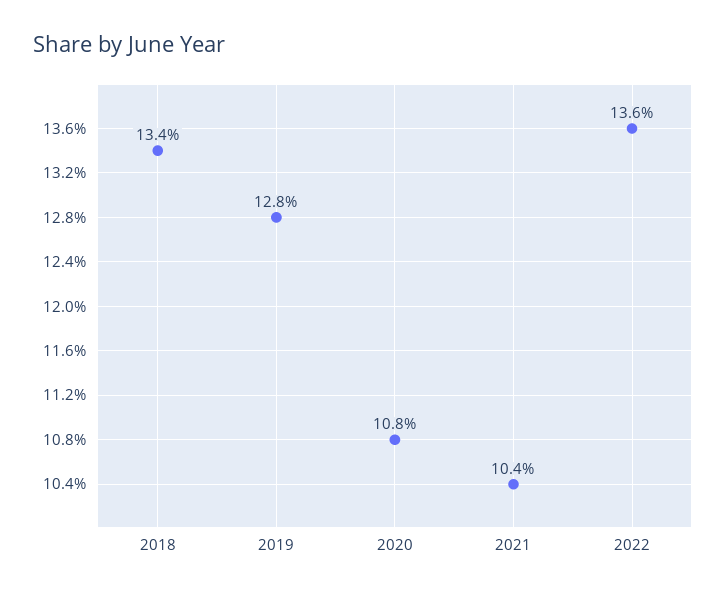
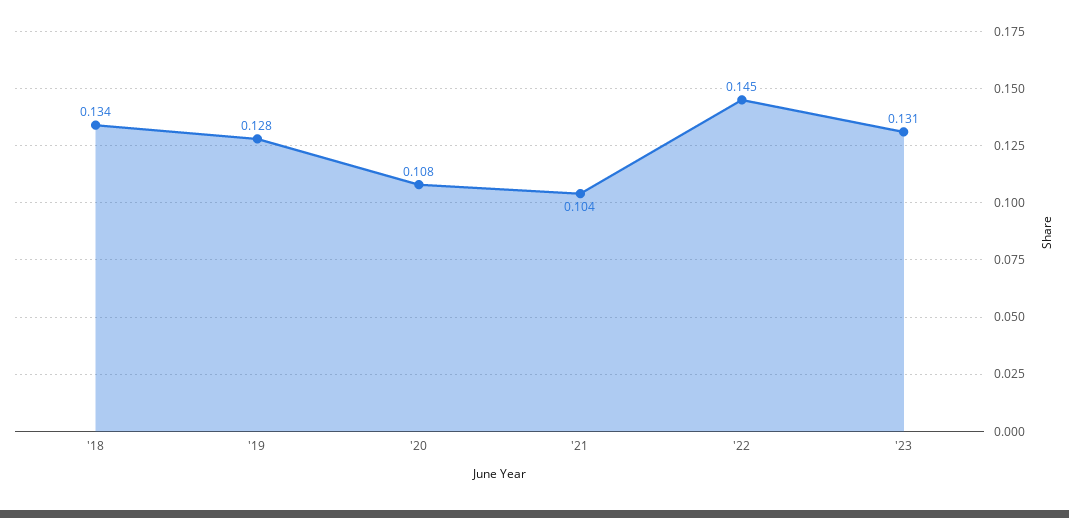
2022: 0.136 -> 0.145
'23: none -> 0.131

